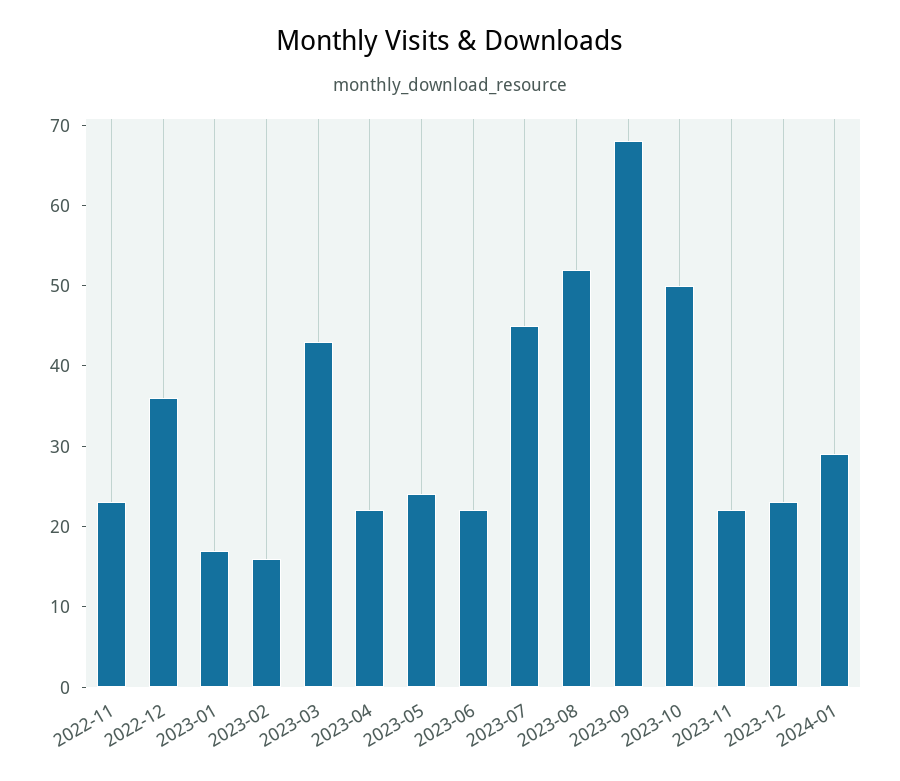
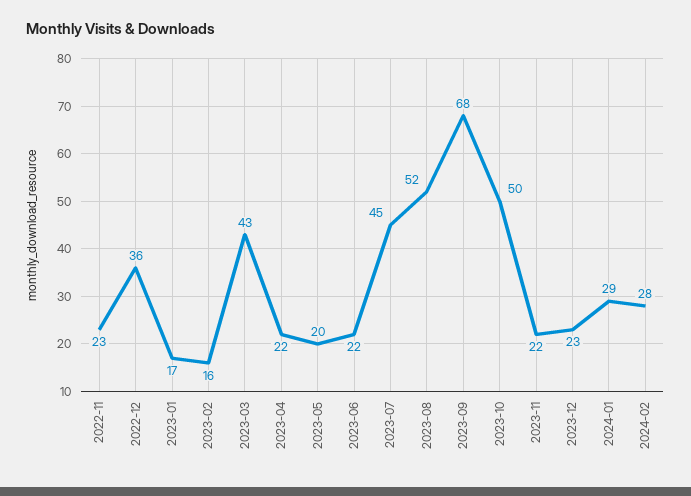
2023-05: 24 -> 20
2024-02: none -> 28

